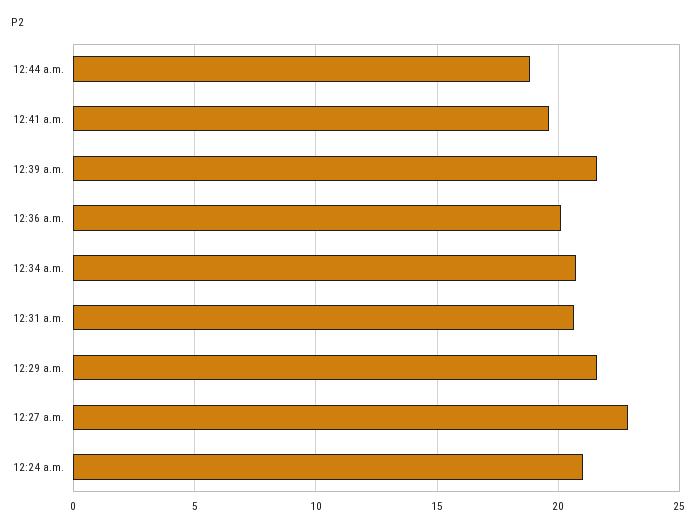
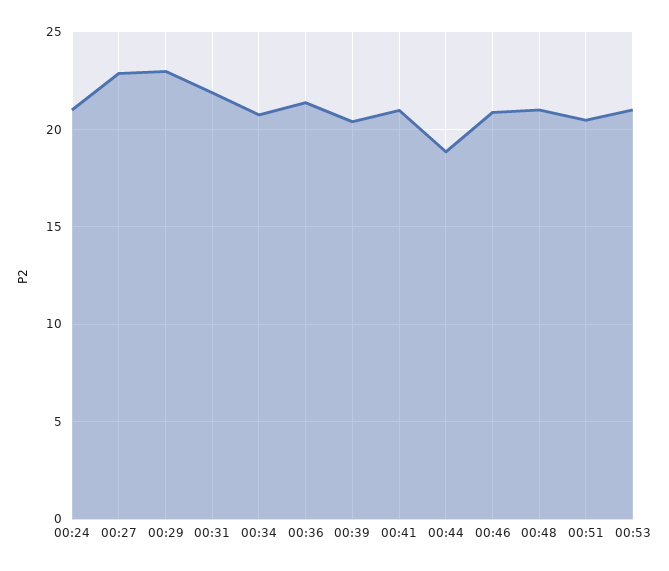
12:41 a.m.: 19.5 -> 21
12:39 a.m.: 21.5 -> 20.5
12:36 a.m.: 20 -> 21.5
12:31 a.m.: 20.5 -> 22
12:29 a.m.: 21.5 -> 23
00:46: none -> 21
00:48: none -> 21
00:51: none -> 20.5
00:53: none -> 21

